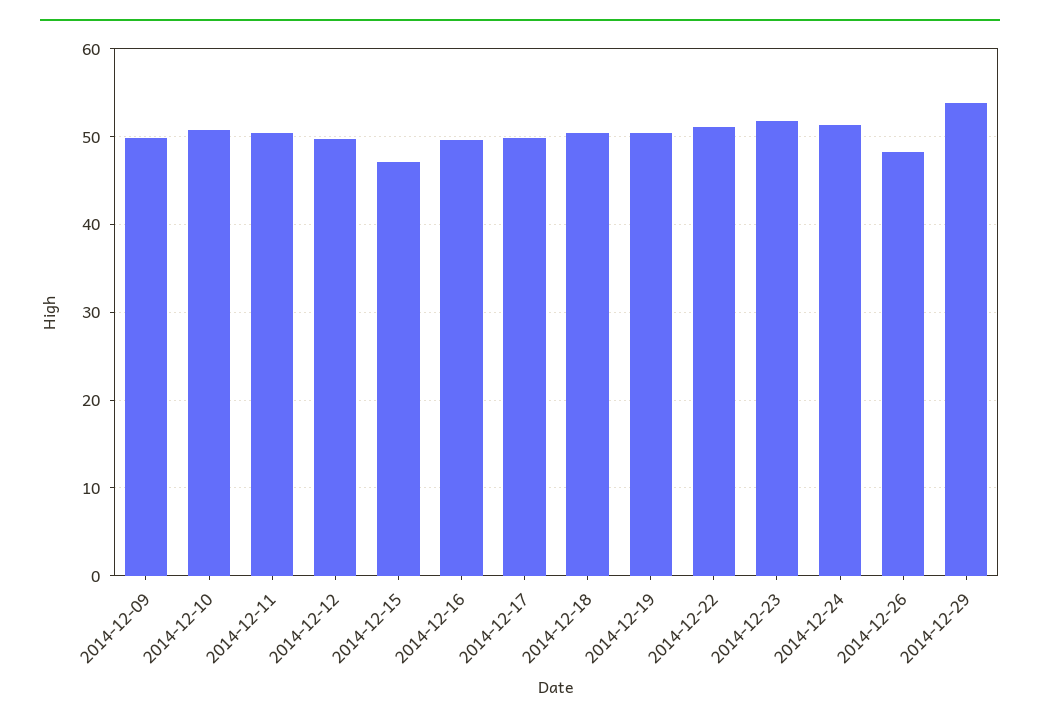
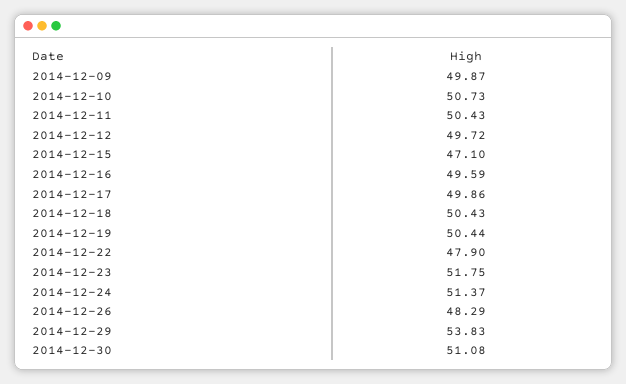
2014-12-22: 51 -> 47.9
2014-12-30: none -> 51.08

